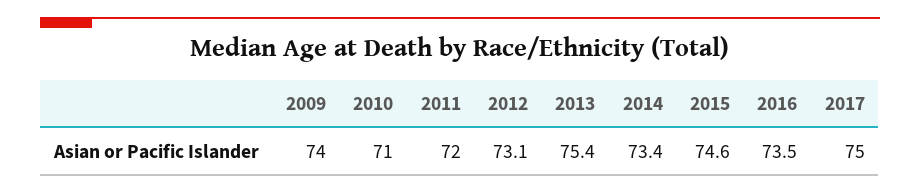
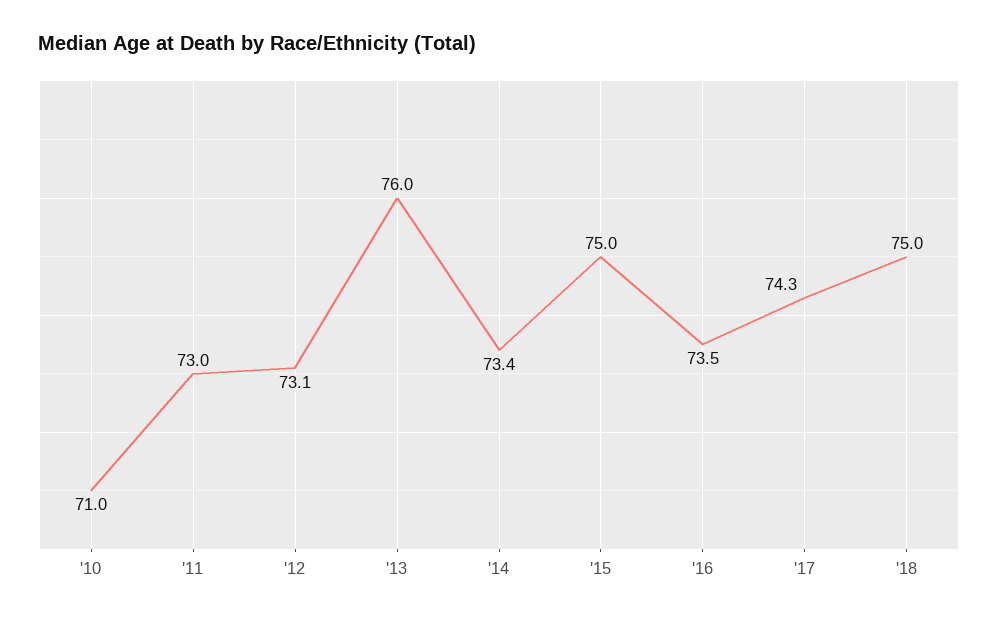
2009: 74 -> none
2011: 72 -> 73
2013: 75.4 -> 76
2015: 74.6 -> 75
2017: 75 -> 74.3
'18: none -> 75

